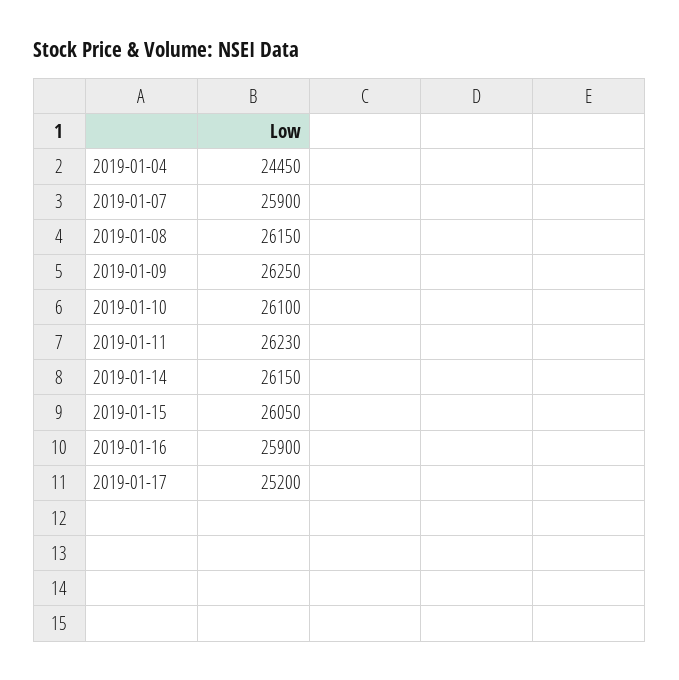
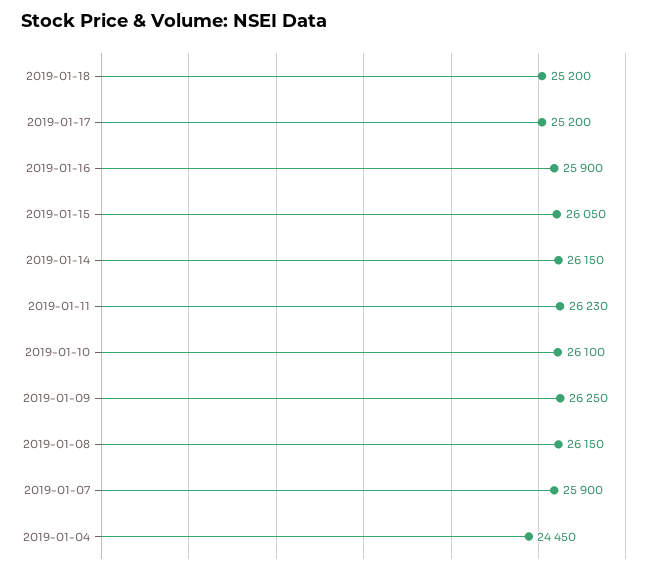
2019-01-18: none -> 25200

